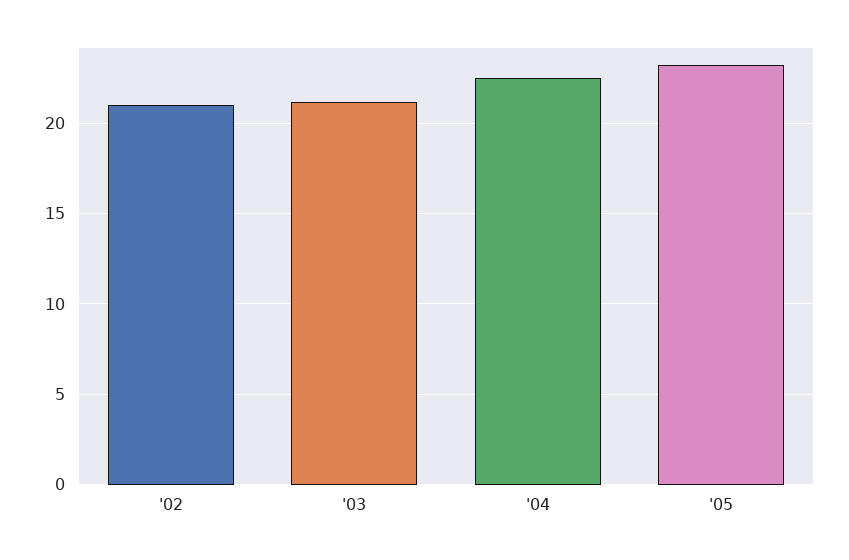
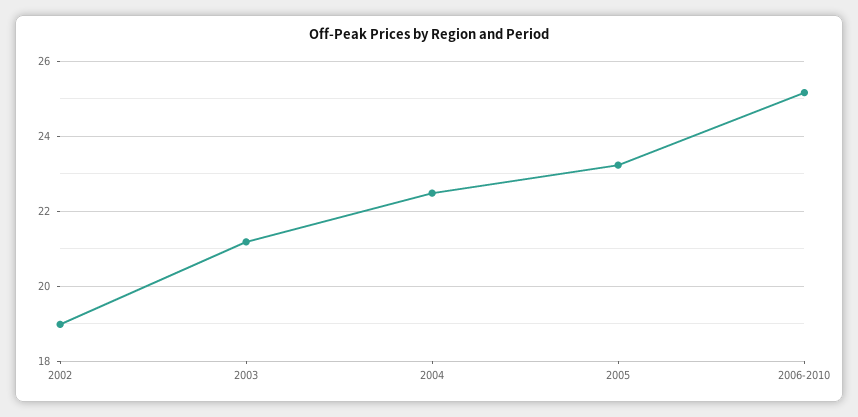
'02: 21 -> 19
2006-2010: none -> 25.2

